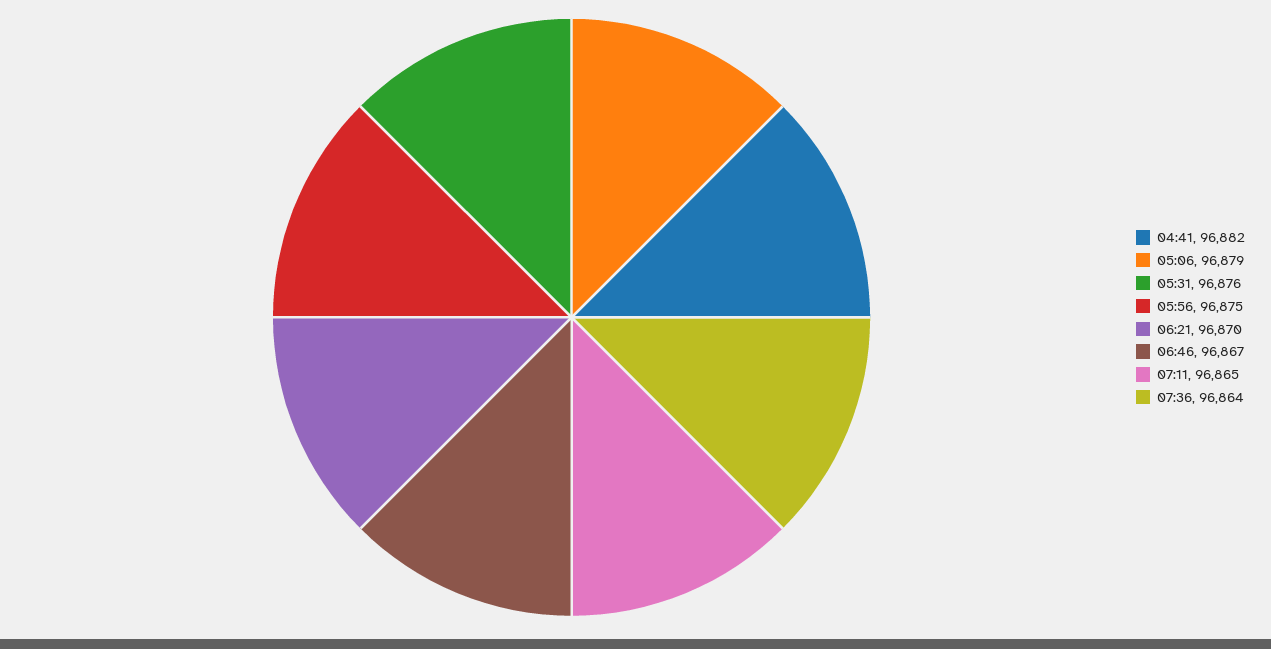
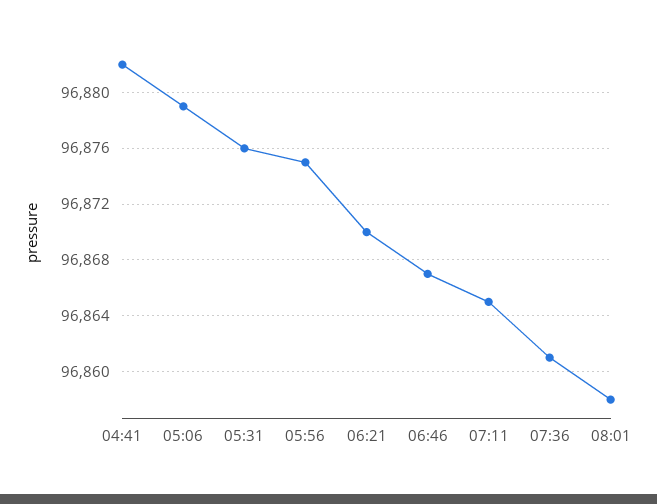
07:36: 96864 -> 96861
08:01: none -> 96858

